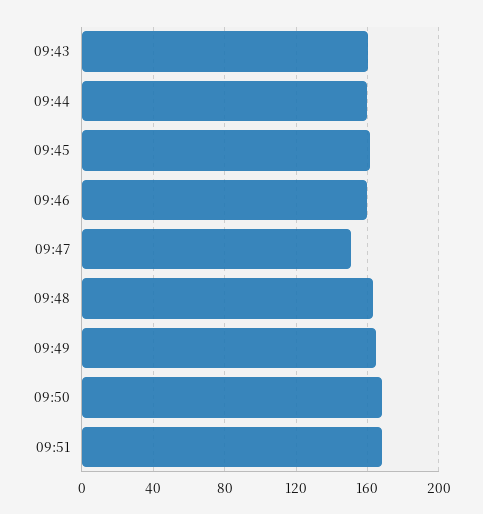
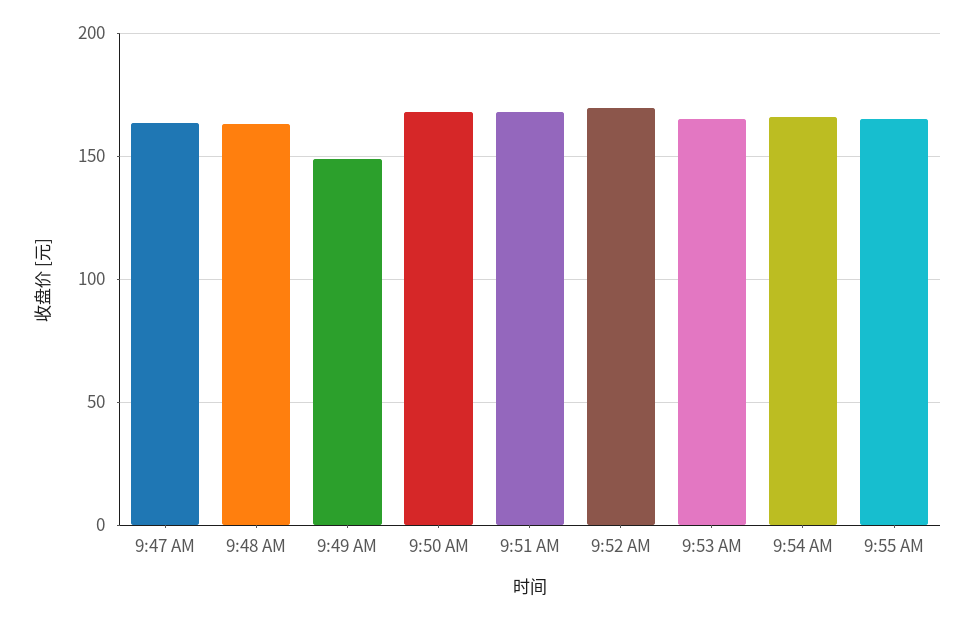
09:43: 160 -> none
09:44: 160 -> none
09:45: 160 -> none
09:46: 160 -> none
09:47: 150 -> 165
09:49: 165 -> 150
9:52 AM: none -> 170
9:53 AM: none -> 165
9:54 AM: none -> 165
9:55 AM: none -> 165

